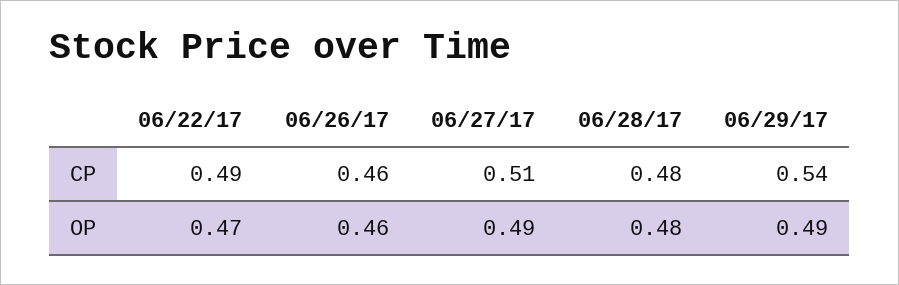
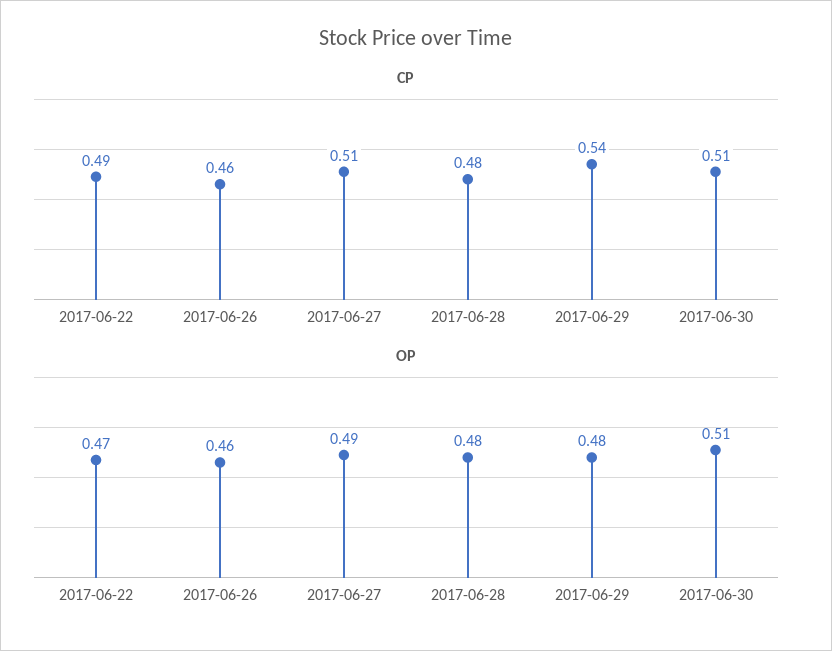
OP, 06/29/17: 0.49 -> 0.48
CP, 2017-06-30: none -> 0.51
OP, 2017-06-30: none -> 0.51

